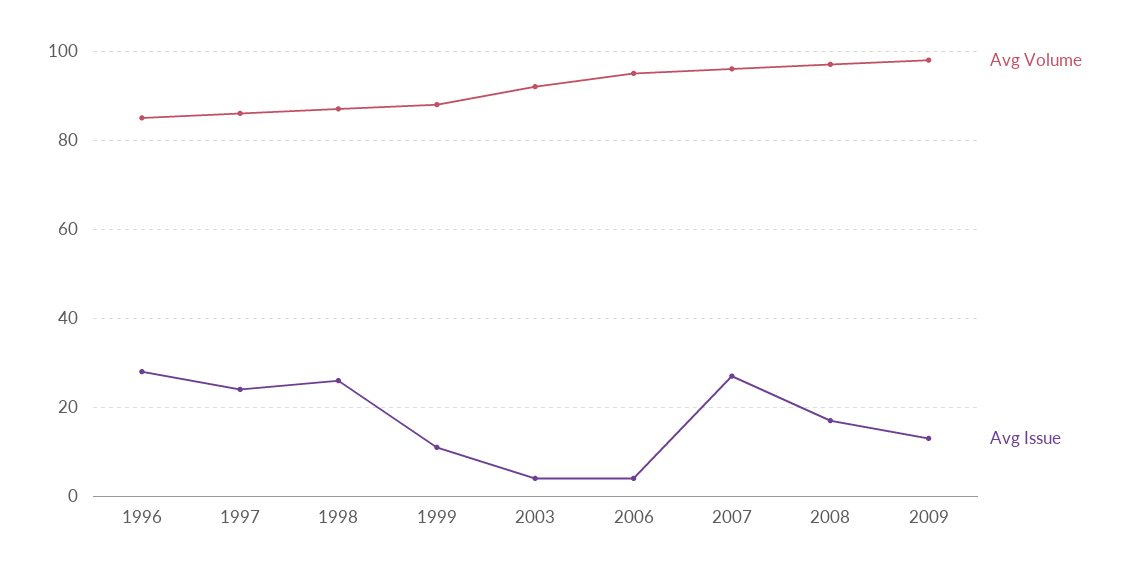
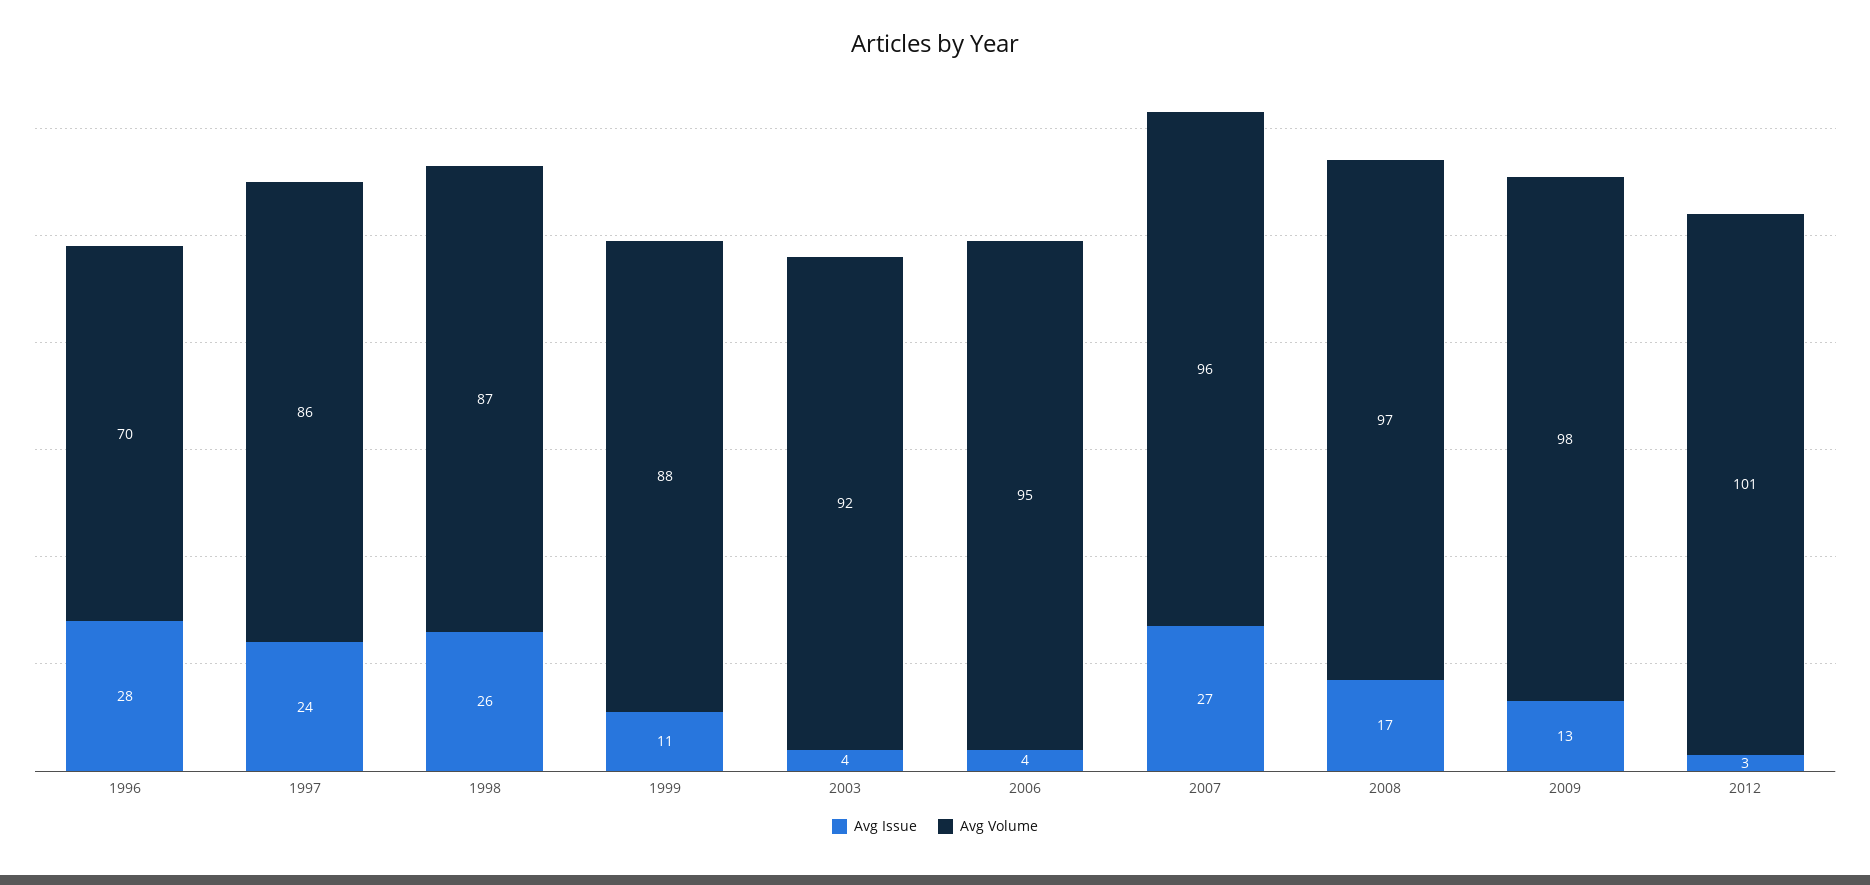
Avg Volume, 1996: 85 -> 70
Avg Issue, 2012: none -> 3
Avg Volume, 2012: none -> 101

